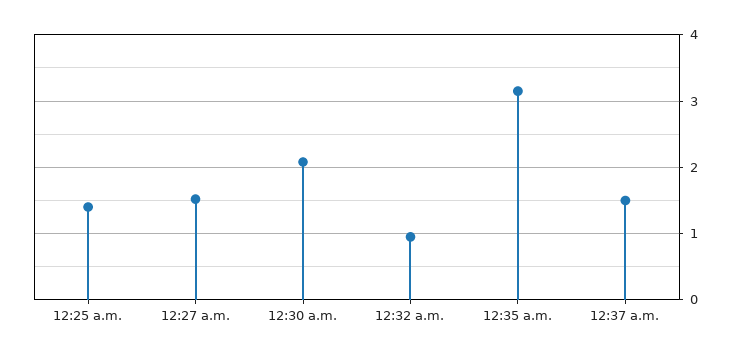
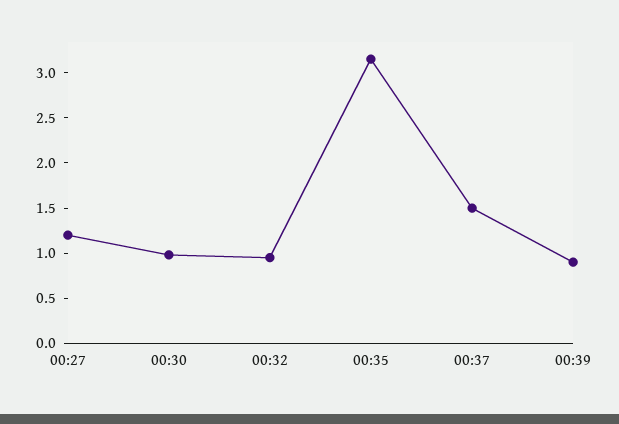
12:25 a.m.: 1.4 -> none
12:27 a.m.: 1.5 -> 1.2
12:30 a.m.: 2.1 -> 1
00:39: none -> 0.9

